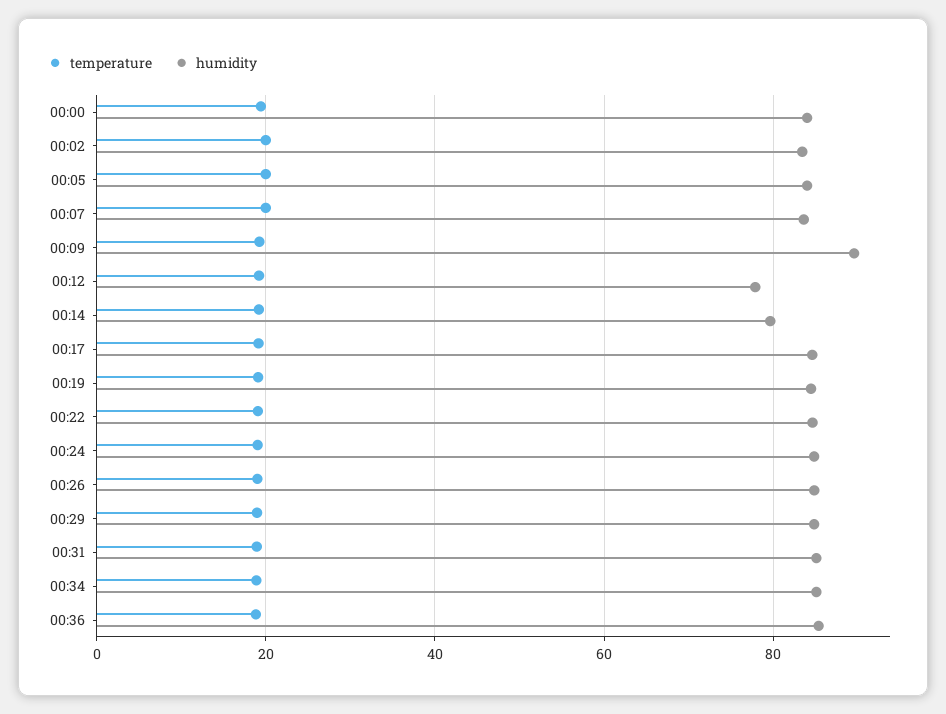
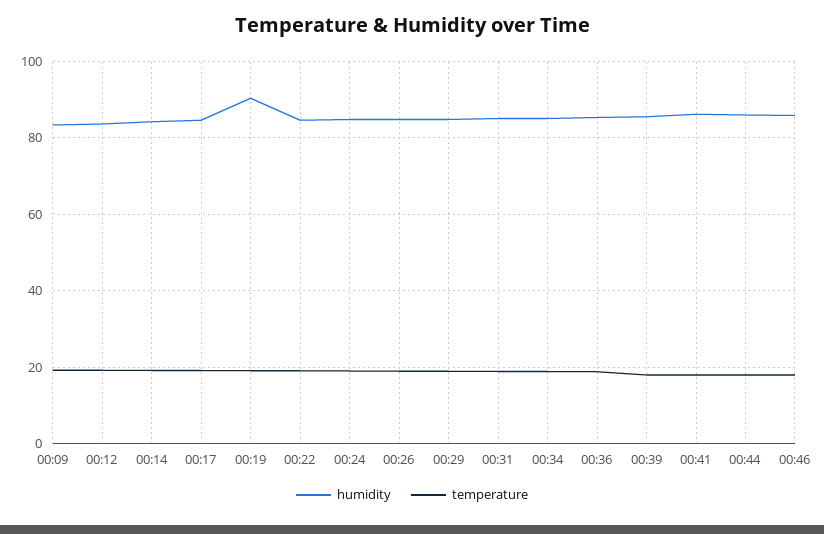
temperature, 00:00: 20 -> none
humidity, 00:00: 84 -> none
temperature, 00:02: 20 -> none
humidity, 00:02: 84 -> none
temperature, 00:05: 20 -> none
humidity, 00:05: 84 -> none
temperature, 00:07: 20 -> none
humidity, 00:07: 84 -> none
humidity, 00:09: 90 -> 84
humidity, 00:12: 78 -> 84
humidity, 00:14: 80 -> 84
humidity, 00:19: 84 -> 90
humidity, 00:39: none -> 86
temperature, 00:39: none -> 18
humidity, 00:41: none -> 86
temperature, 00:41: none -> 18
humidity, 00:44: none -> 86
temperature, 00:44: none -> 18
humidity, 00:46: none -> 86
temperature, 00:46: none -> 18

